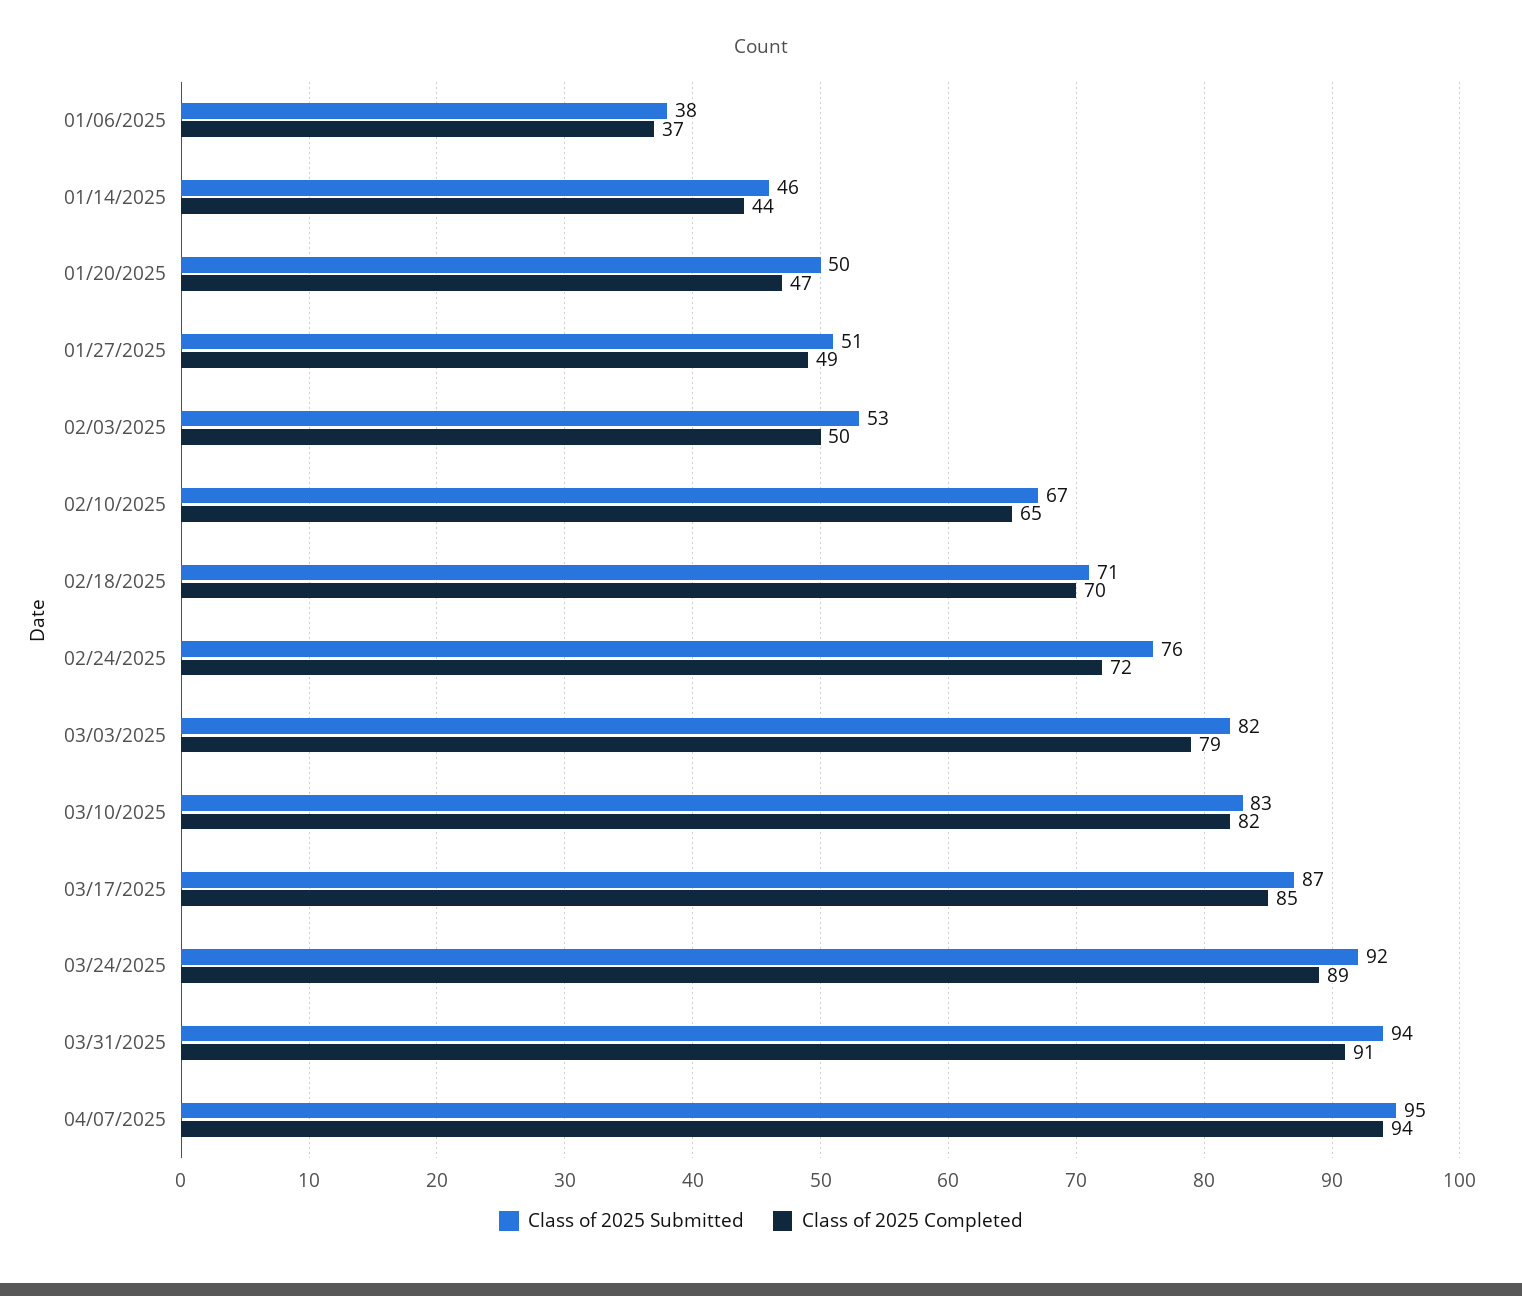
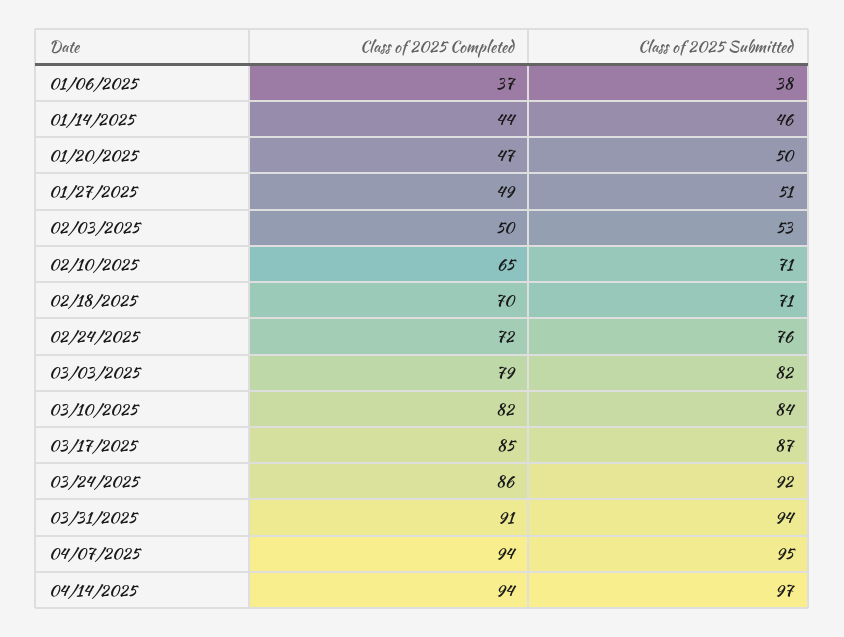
Class of 2025 Submitted, 02/10/2025: 67 -> 71
Class of 2025 Submitted, 03/10/2025: 83 -> 84
Class of 2025 Completed, 03/24/2025: 89 -> 86
Class of 2025 Completed, 04/14/2025: none -> 94
Class of 2025 Submitted, 04/14/2025: none -> 97

